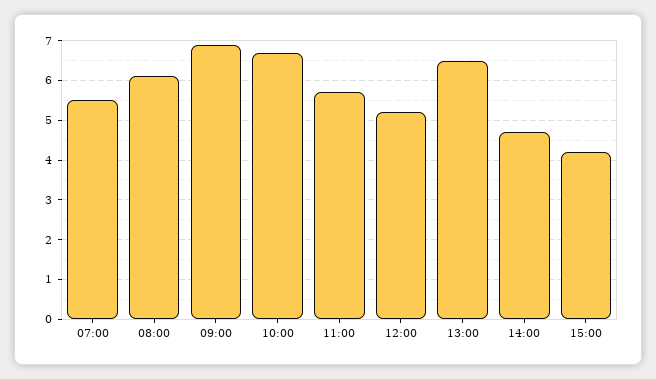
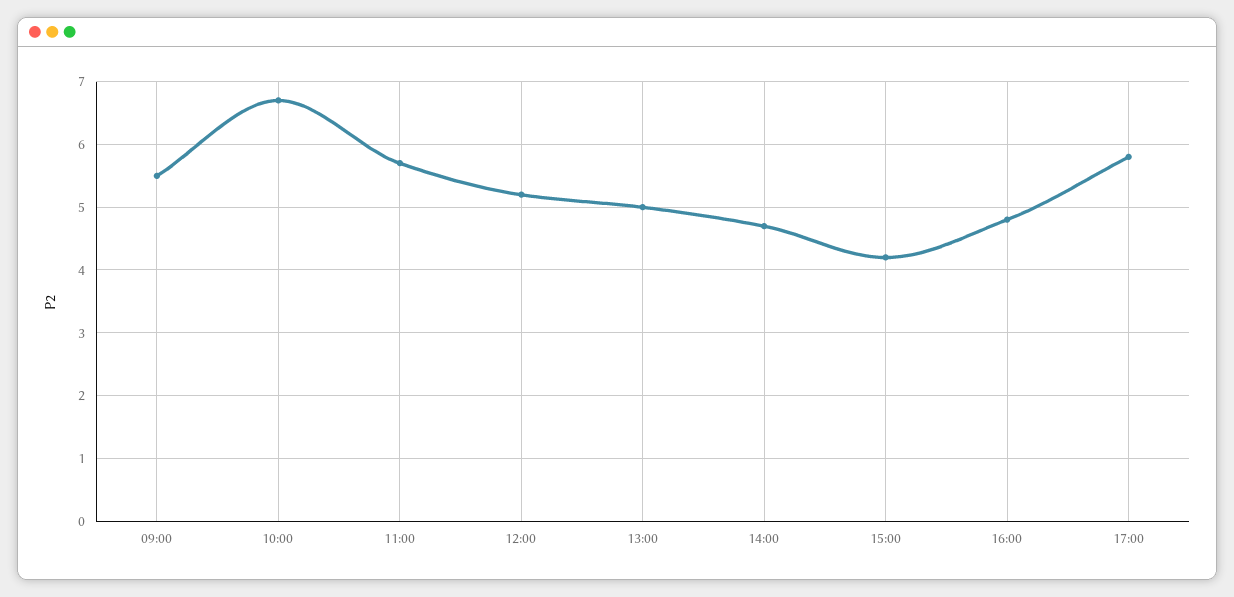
07:00: 5.5 -> none
08:00: 6 -> none
09:00: 7 -> 5.5
13:00: 6.5 -> 5
16:00: none -> 4.8
17:00: none -> 5.8

